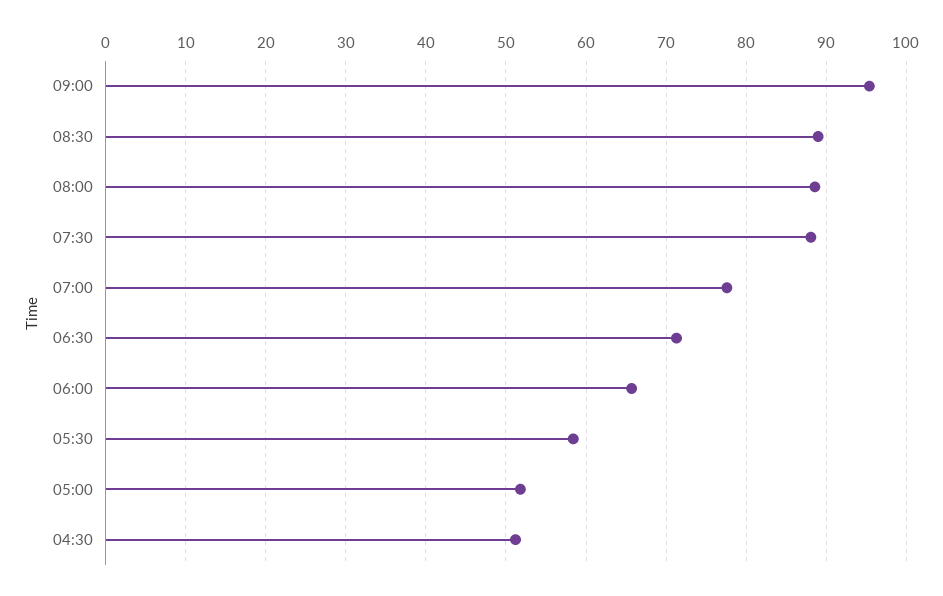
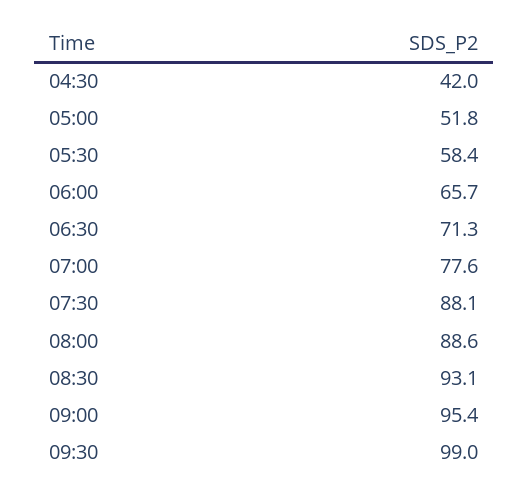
08:30: 89 -> 93.1
04:30: 51 -> 42
09:30: none -> 99

